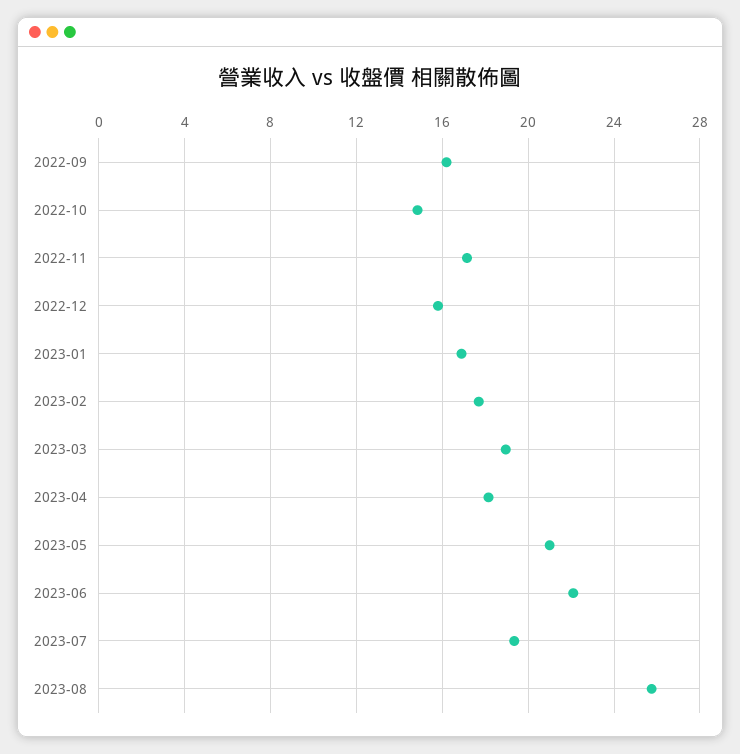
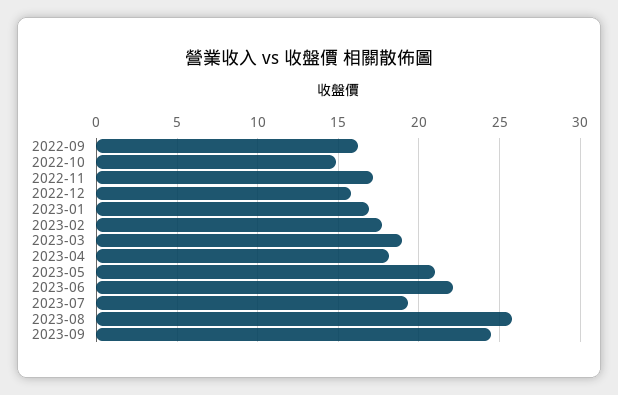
2023-09: none -> 24.5

